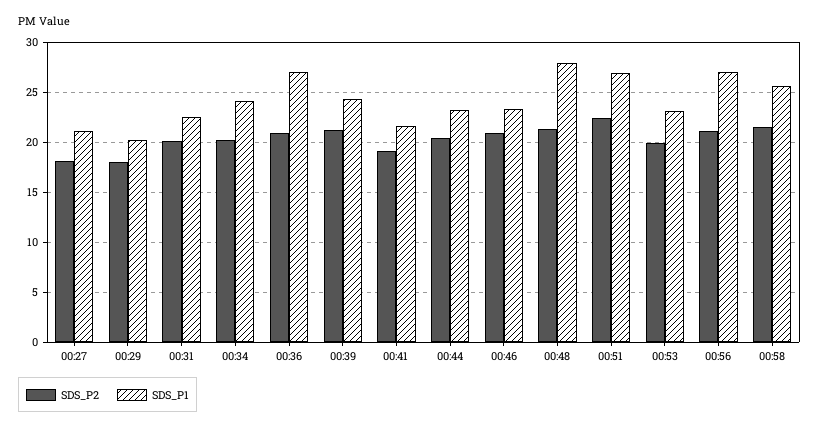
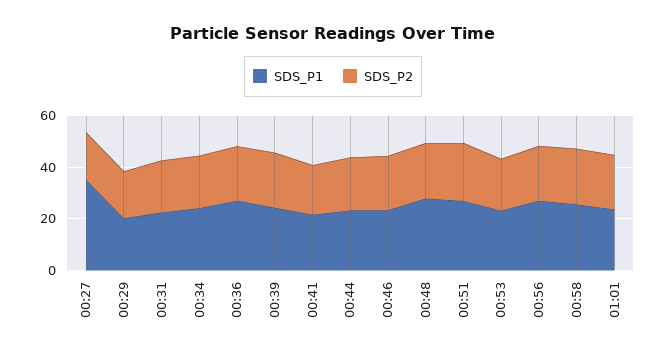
SDS_P1, 00:27: 21 -> 35
SDS_P1, 01:01: none -> 25
SDS_P2, 01:01: none -> 20

